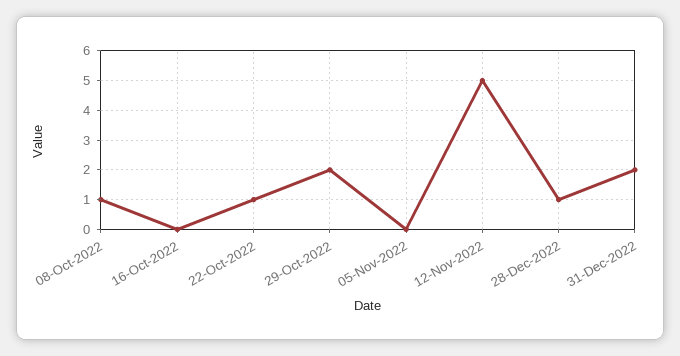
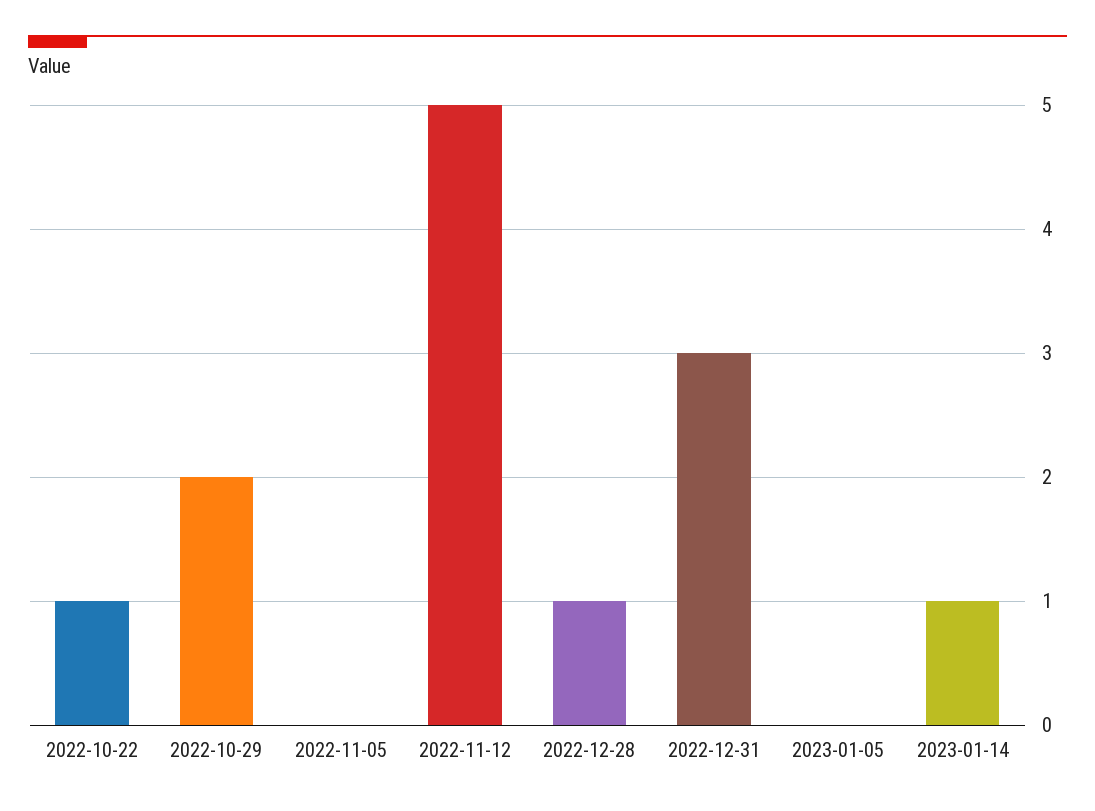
08-Oct-2022: 1 -> none
16-Oct-2022: 0 -> none
31-Dec-2022: 2 -> 3
2023-01-05: none -> 0
2023-01-14: none -> 1

